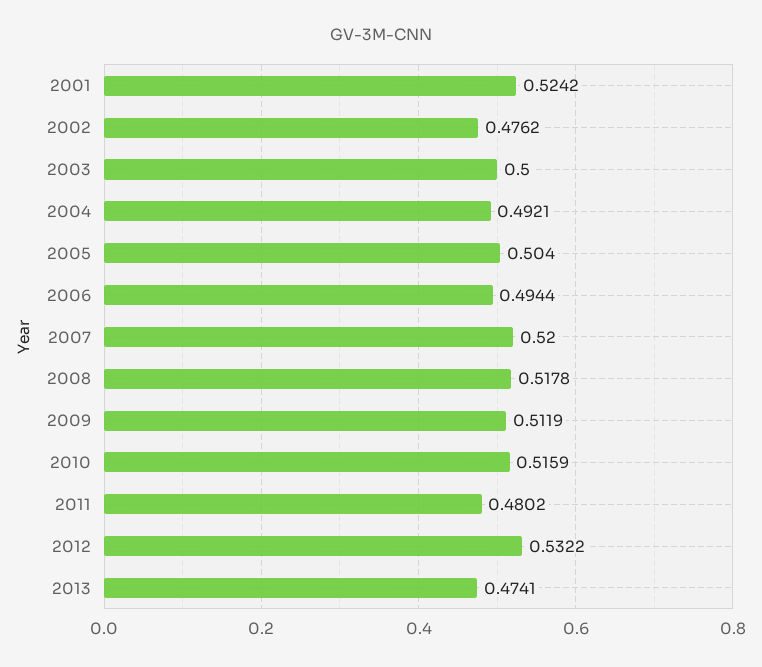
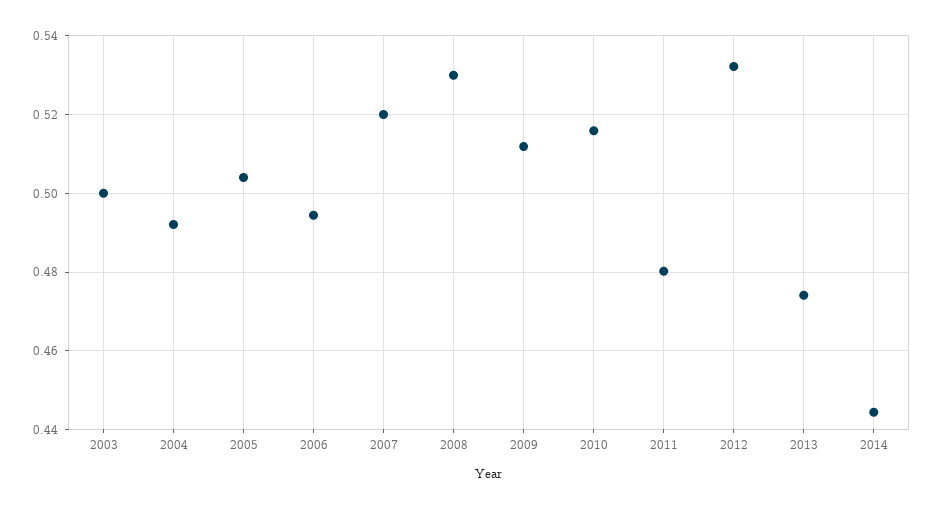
2001: 0.5242 -> none
2002: 0.4762 -> none
2008: 0.5178 -> 0.53
2014: none -> 0.444

